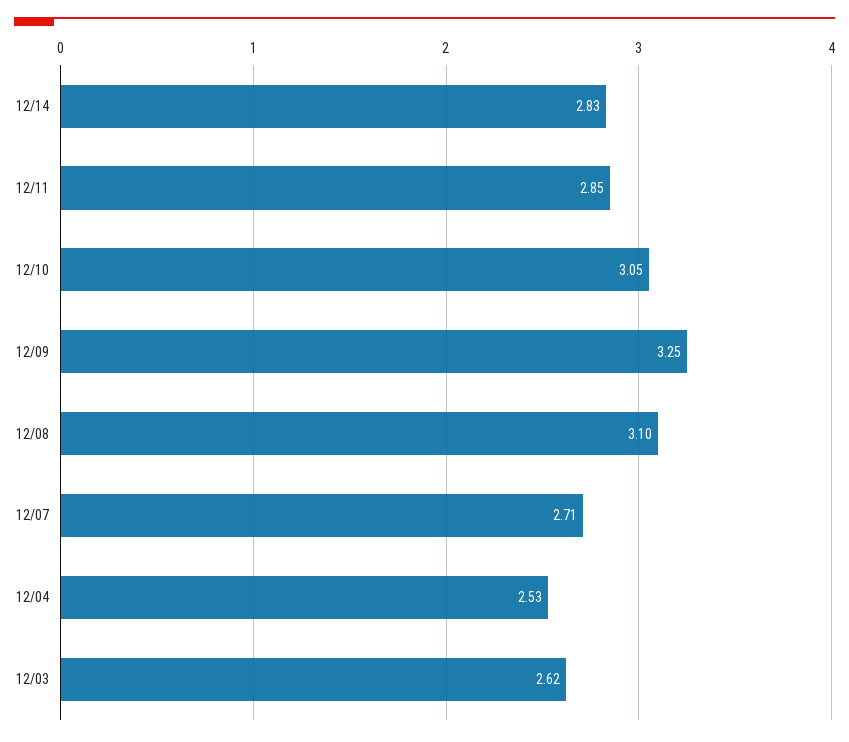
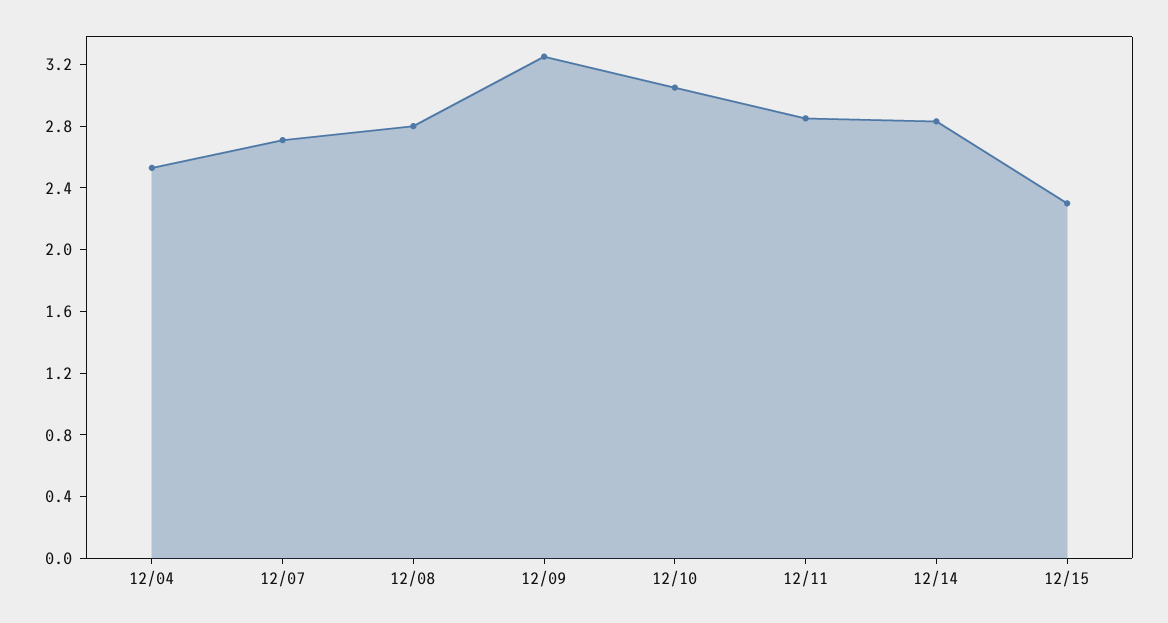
12/08: 3.1 -> 2.8
12/03: 2.62 -> none
12/15: none -> 2.3

